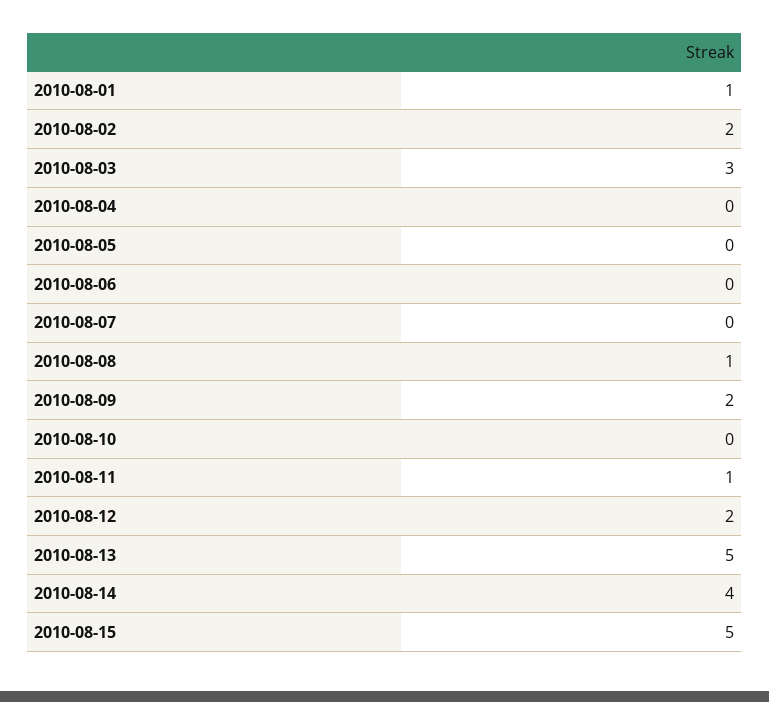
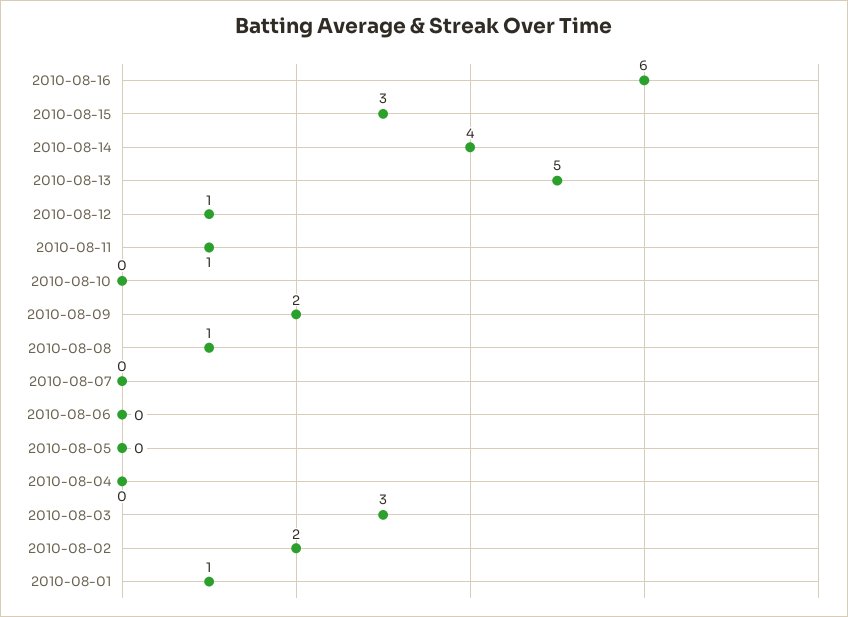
2010-08-12: 2 -> 1
2010-08-15: 5 -> 3
2010-08-16: none -> 6

